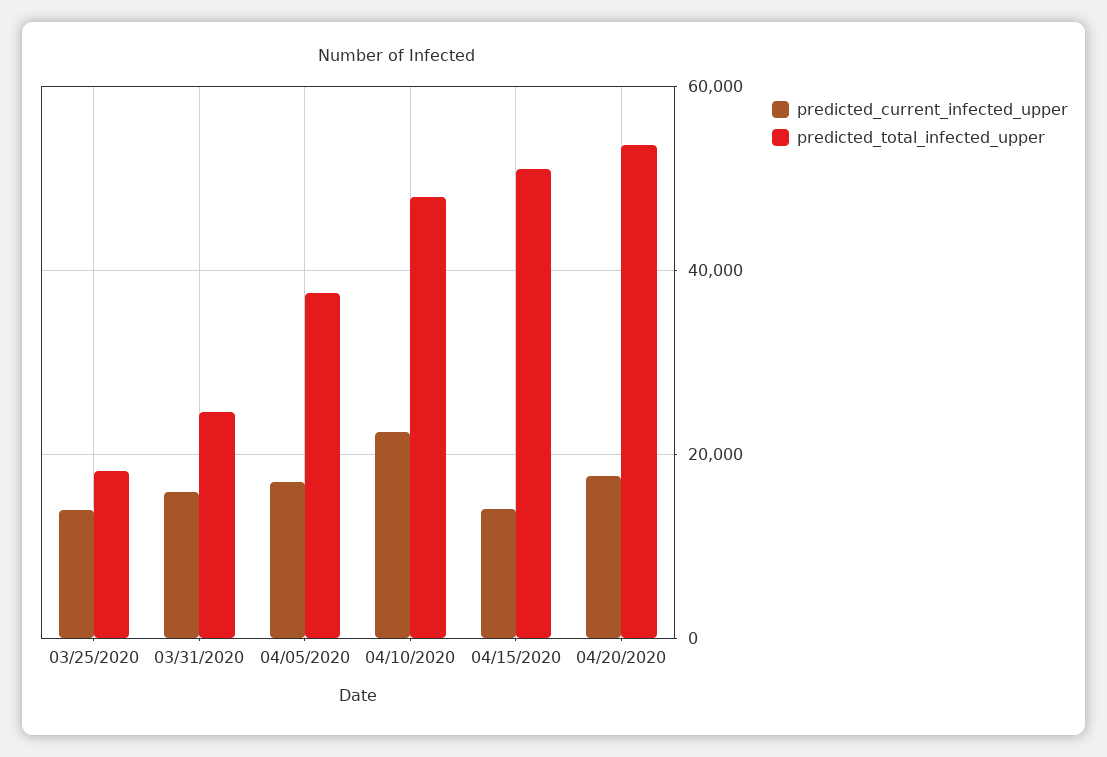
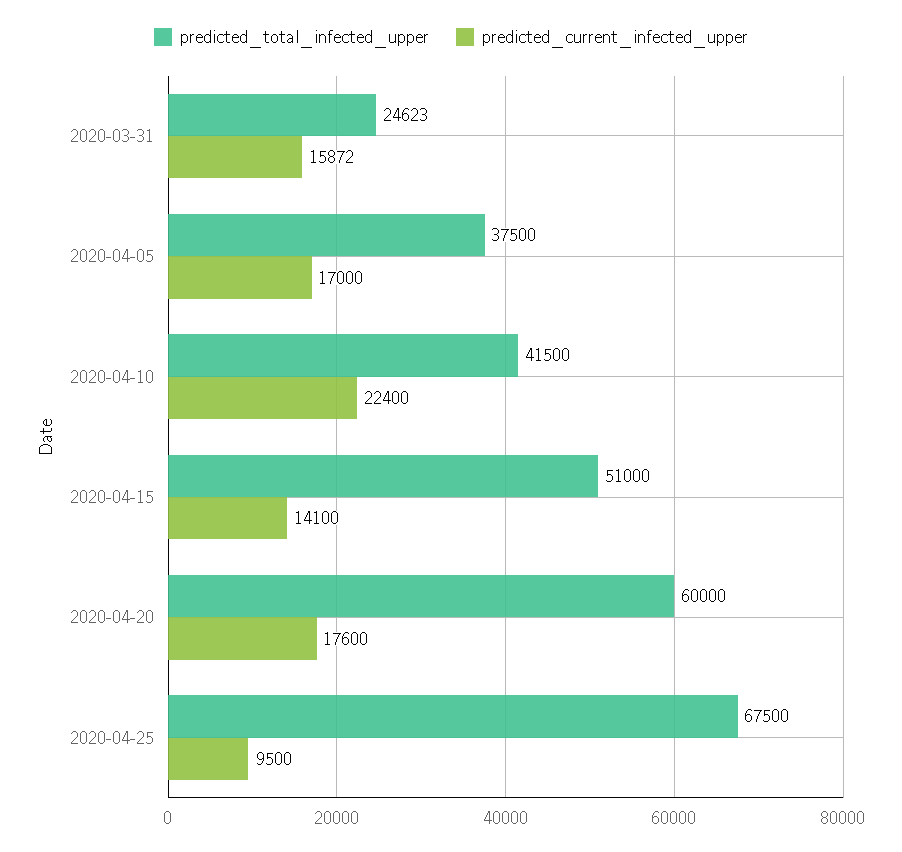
predicted_current_infected_upper, 03/25/2020: 14000 -> none
predicted_total_infected_upper, 03/25/2020: 18000 -> none
predicted_total_infected_upper, 04/10/2020: 48000 -> 41500
predicted_total_infected_upper, 04/20/2020: 54000 -> 60000
predicted_total_infected_upper, 2020-04-25: none -> 67500
predicted_current_infected_upper, 2020-04-25: none -> 9500

